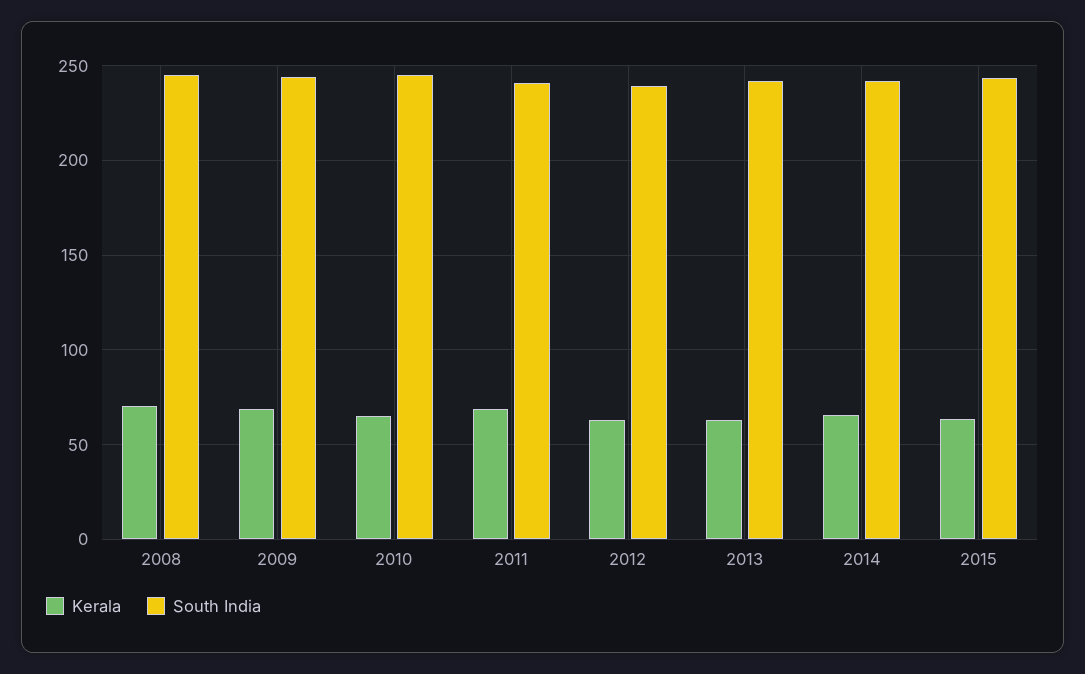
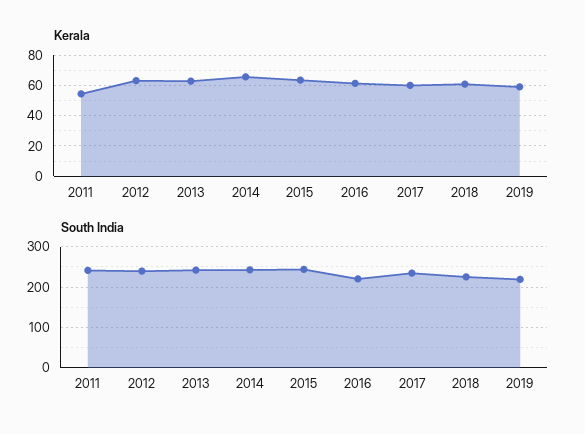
Kerala, 2008: 70 -> none
South India, 2008: 245 -> none
Kerala, 2009: 70 -> none
South India, 2009: 245 -> none
Kerala, 2010: 65 -> none
South India, 2010: 245 -> none
Kerala, 2011: 70 -> 55
Kerala, 2016: none -> 60
Kerala, 2017: none -> 60
Kerala, 2018: none -> 60
Kerala, 2019: none -> 60
South India, 2016: none -> 220
South India, 2017: none -> 240
South India, 2018: none -> 220
South India, 2019: none -> 220

